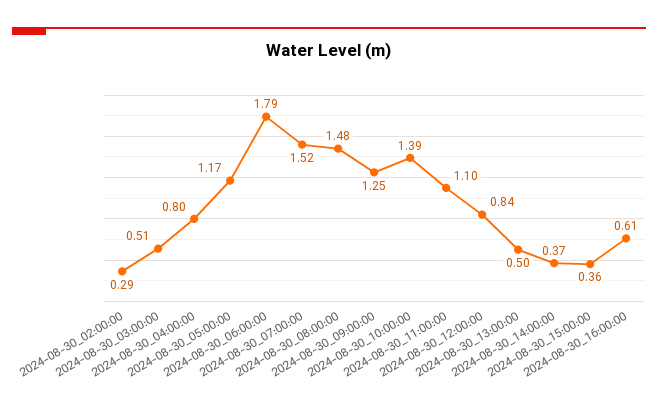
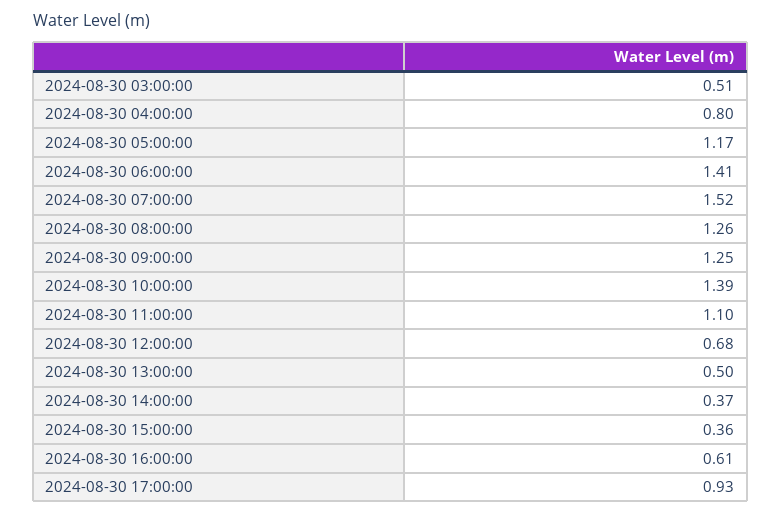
2024-08-30_02:00:00: 0.29 -> none
2024-08-30_06:00:00: 1.79 -> 1.41
2024-08-30_08:00:00: 1.48 -> 1.26
2024-08-30_12:00:00: 0.84 -> 0.68
2024-08-30 17:00:00: none -> 0.93

